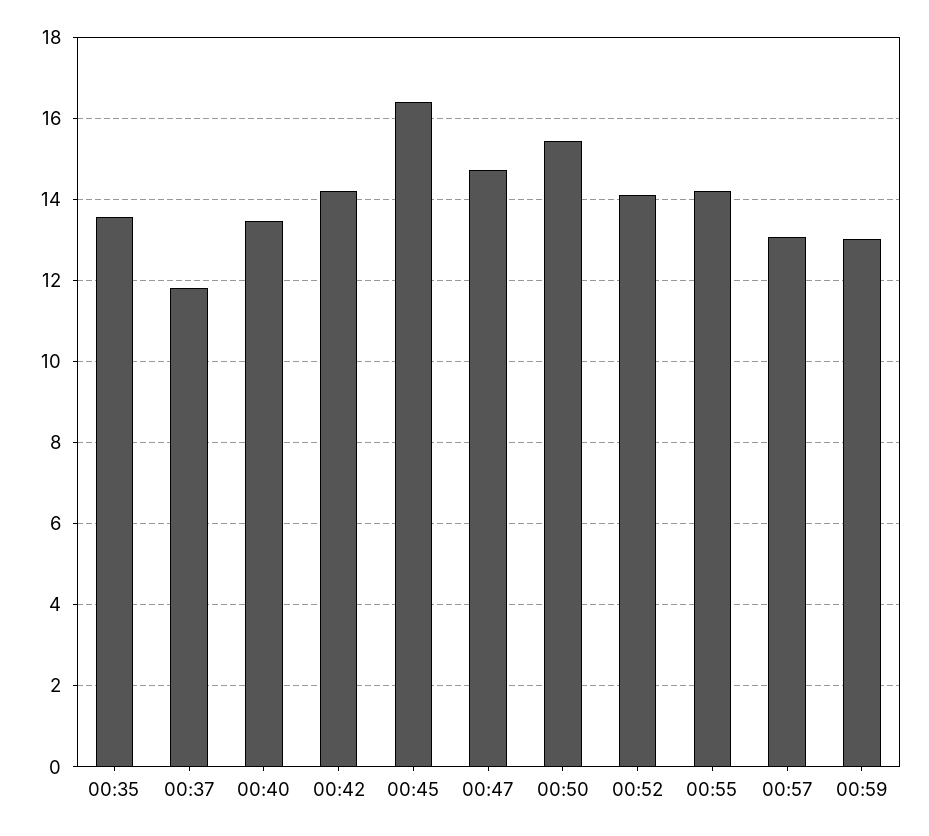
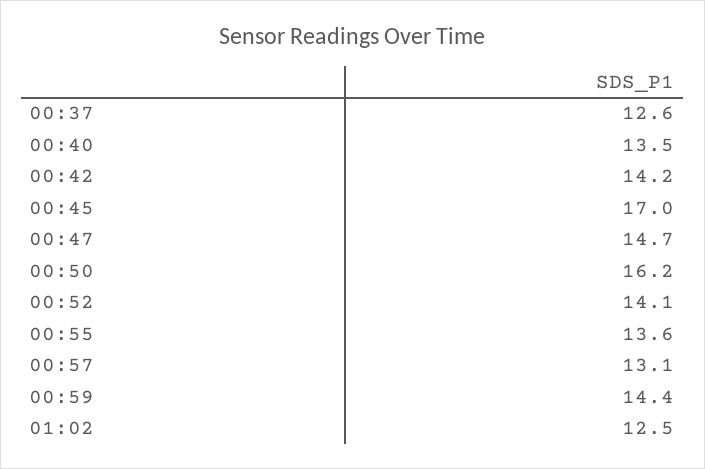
00:35: 13.6 -> none
00:37: 11.8 -> 12.6
00:45: 16.4 -> 17
00:50: 15.4 -> 16.2
00:55: 14.2 -> 13.6
00:59: 13 -> 14.4
01:02: none -> 12.5

